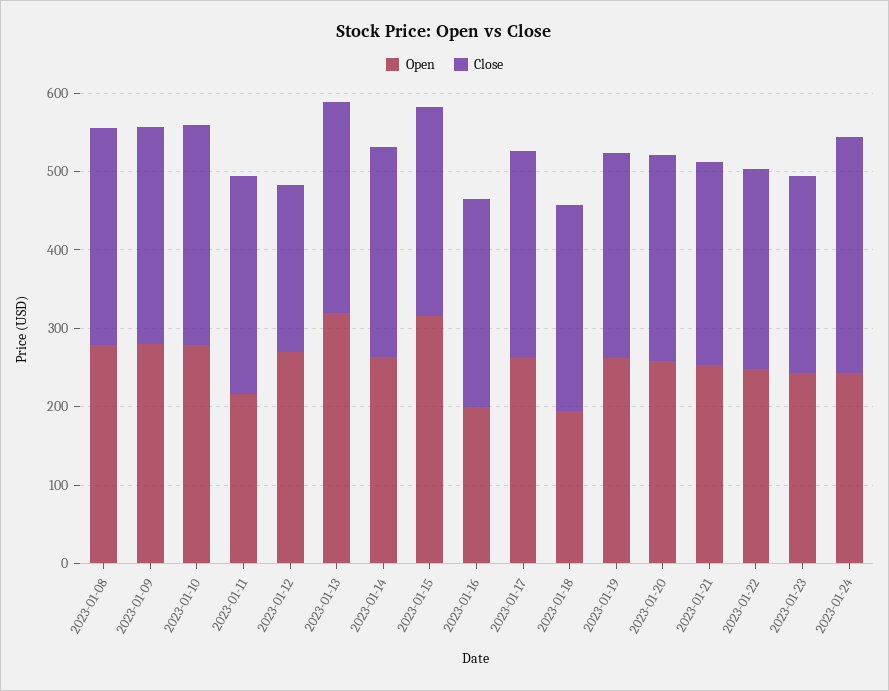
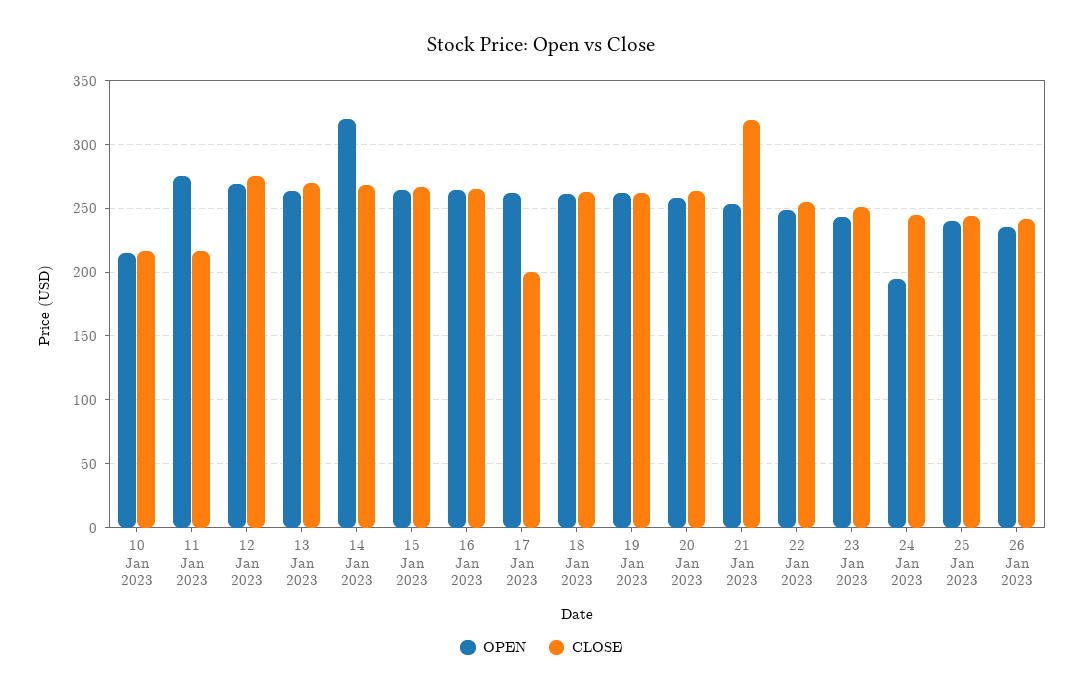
Open, 2023-01-08: 280 -> none
Close, 2023-01-08: 280 -> none
Open, 2023-01-09: 280 -> none
Close, 2023-01-09: 280 -> none
Open, 2023-01-10: 280 -> 215
Close, 2023-01-10: 280 -> 215
Open, 2023-01-11: 220 -> 275
Close, 2023-01-11: 280 -> 215
Close, 2023-01-12: 220 -> 275
Open, 2023-01-13: 320 -> 265
Open, 2023-01-14: 260 -> 320
Open, 2023-01-15: 320 -> 265
Open, 2023-01-16: 200 -> 265
Close, 2023-01-17: 260 -> 200
Open, 2023-01-18: 200 -> 260
Close, 2023-01-21: 260 -> 320
Open, 2023-01-24: 240 -> 195
Close, 2023-01-24: 300 -> 245
Open, 25 Jan 2023: none -> 240
Close, 25 Jan 2023: none -> 245
Open, 26 Jan 2023: none -> 235
Close, 26 Jan 2023: none -> 240

